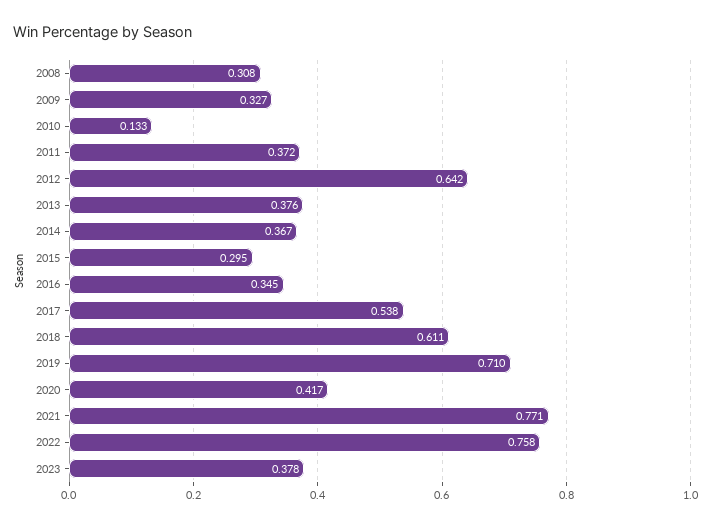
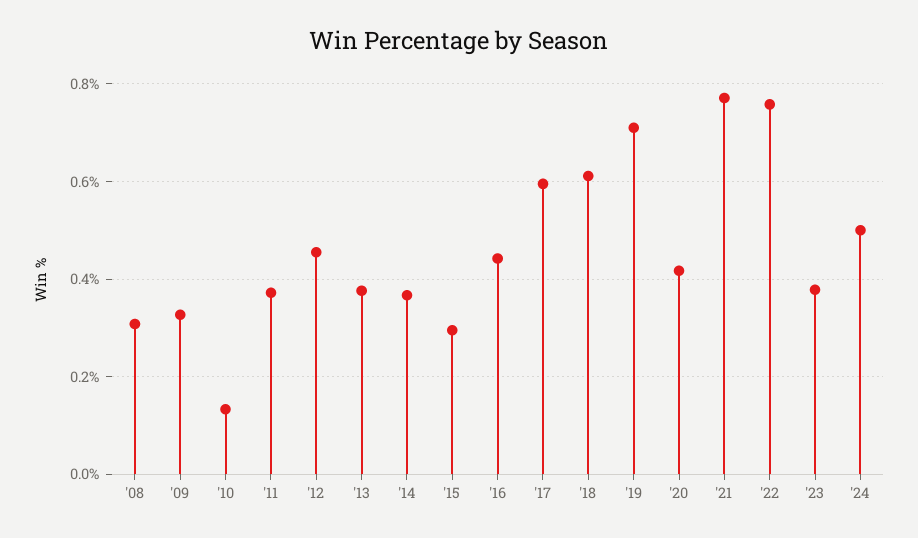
2012: 0.642 -> 0.46
2016: 0.345 -> 0.44
2017: 0.538 -> 0.6
'24: none -> 0.5

